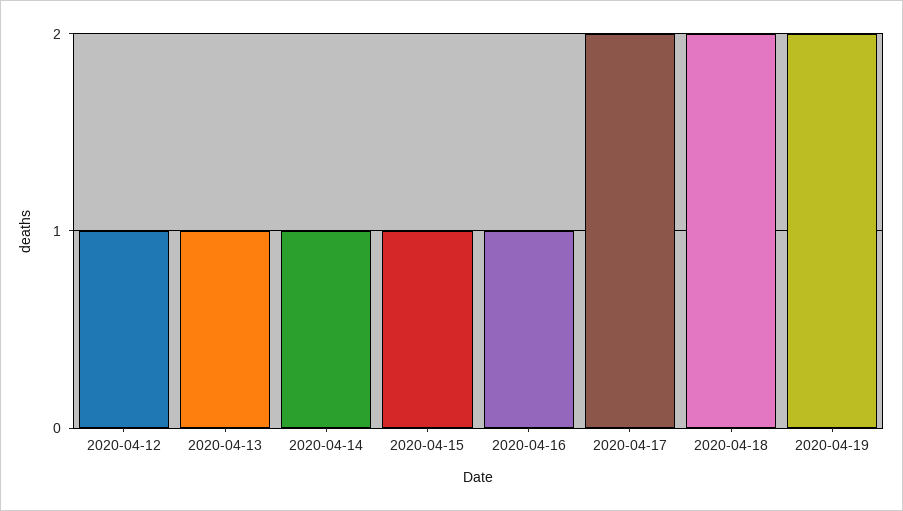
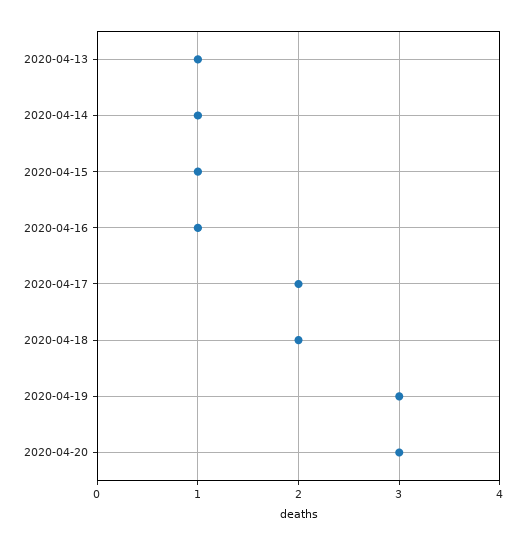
2020-04-12: 1 -> none
2020-04-19: 2 -> 3
2020-04-20: none -> 3

